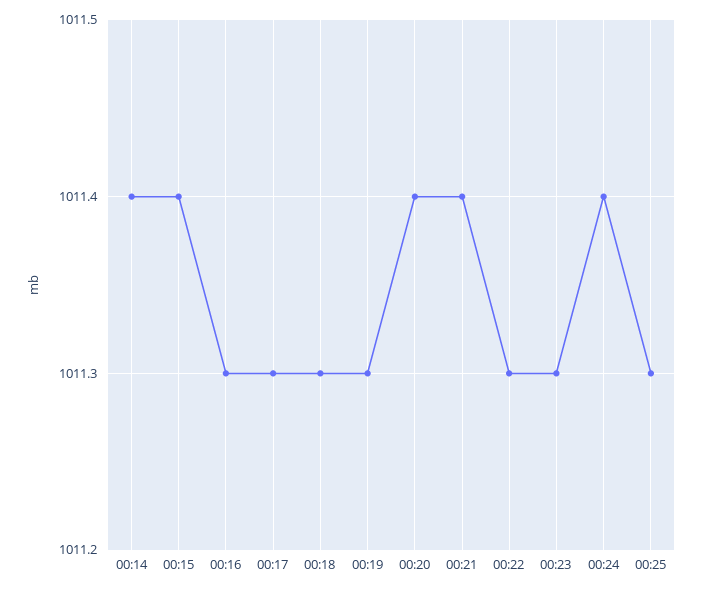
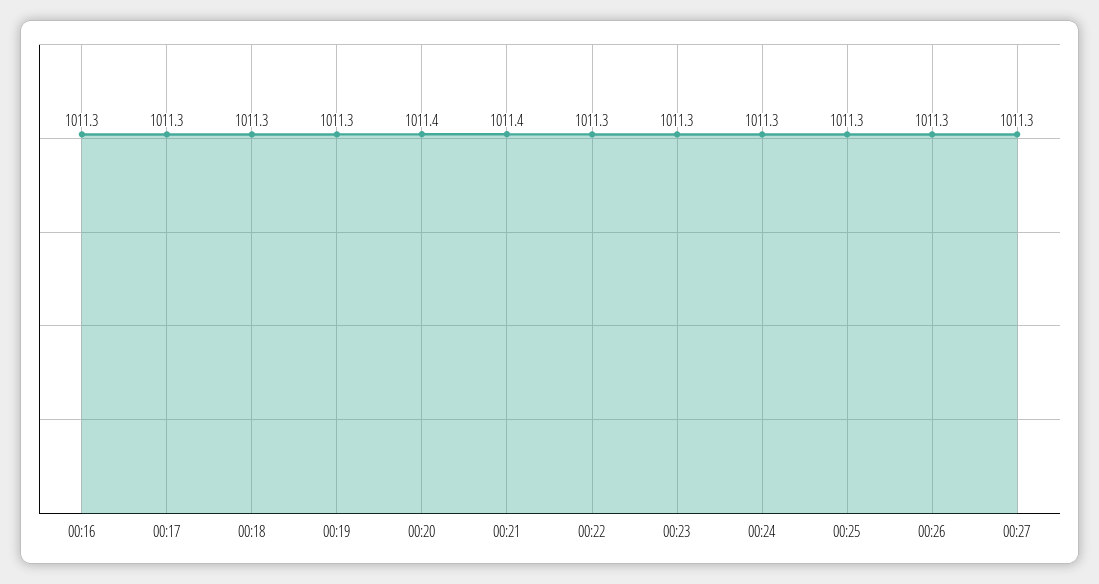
00:14: 1011.4 -> none
00:15: 1011.4 -> none
00:24: 1011.4 -> 1011.3
00:26: none -> 1011.3
00:27: none -> 1011.3

